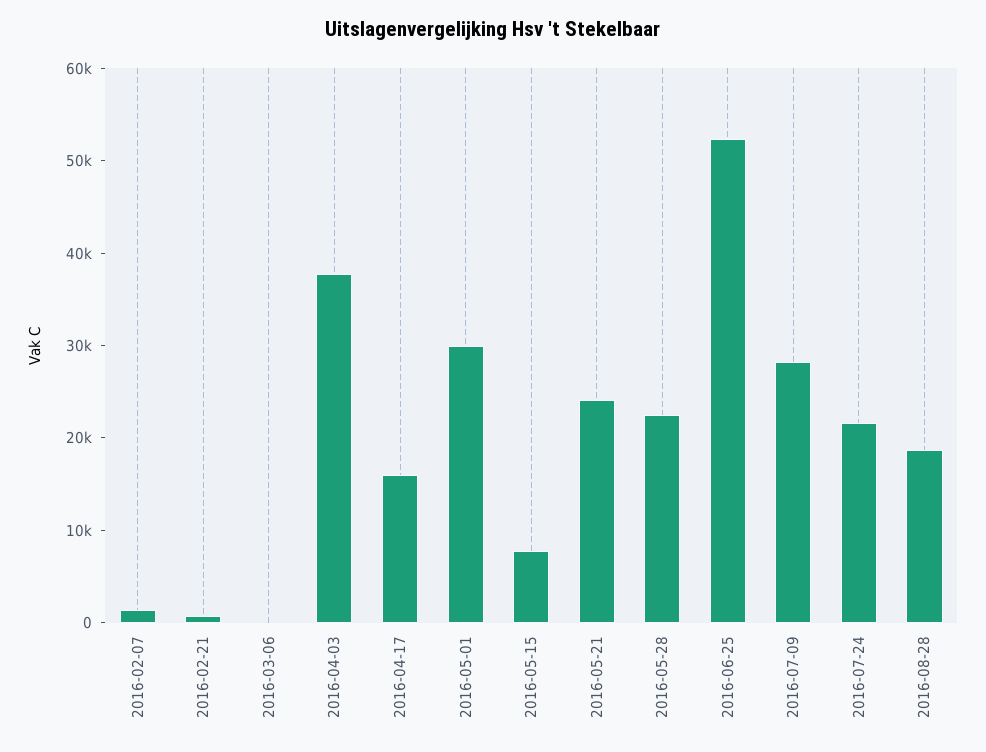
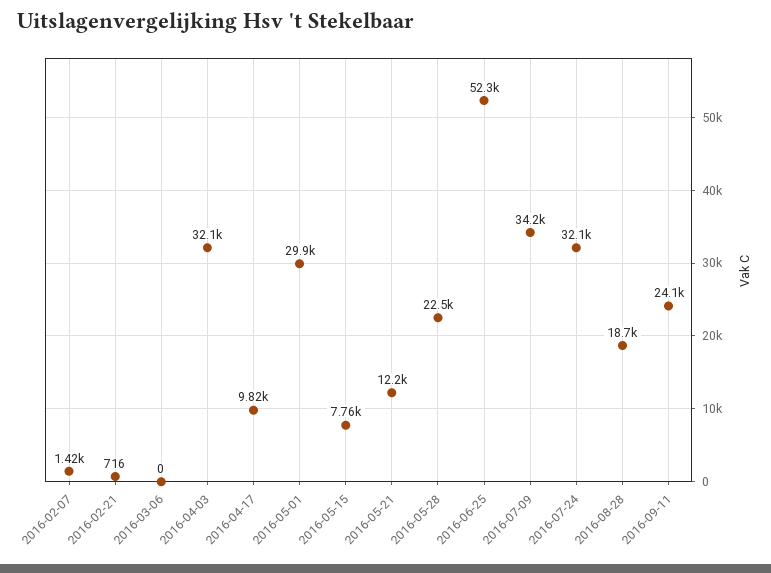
2016-04-03: 38000 -> 32100
2016-04-17: 16000 -> 9820
2016-05-21: 24000 -> 12200
2016-07-09: 28000 -> 34200
2016-07-24: 22000 -> 32100
2016-09-11: none -> 24100

